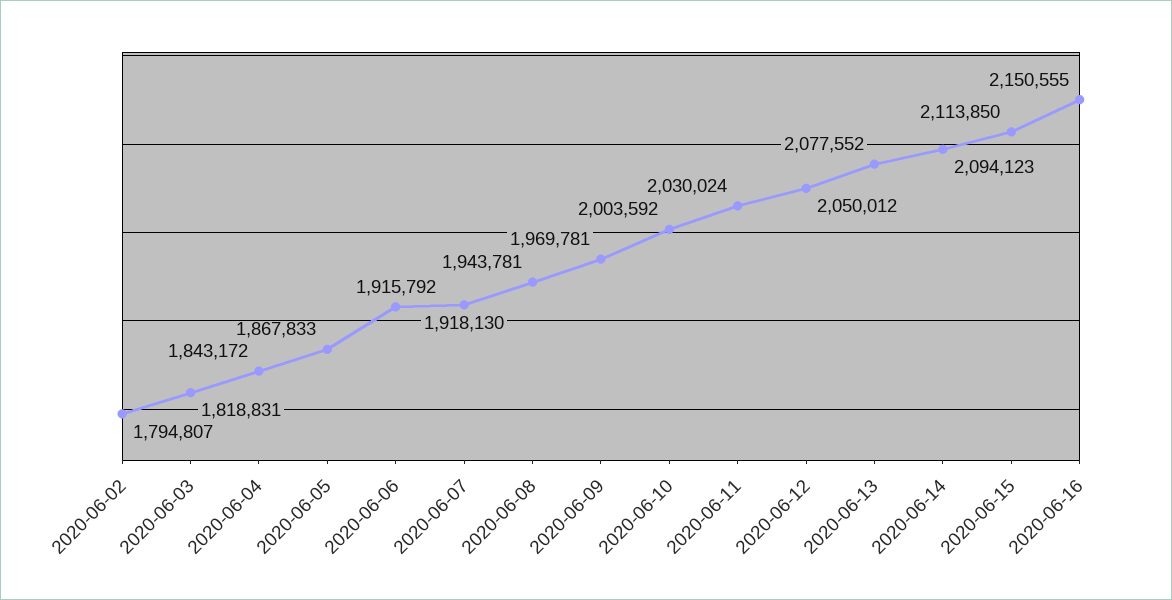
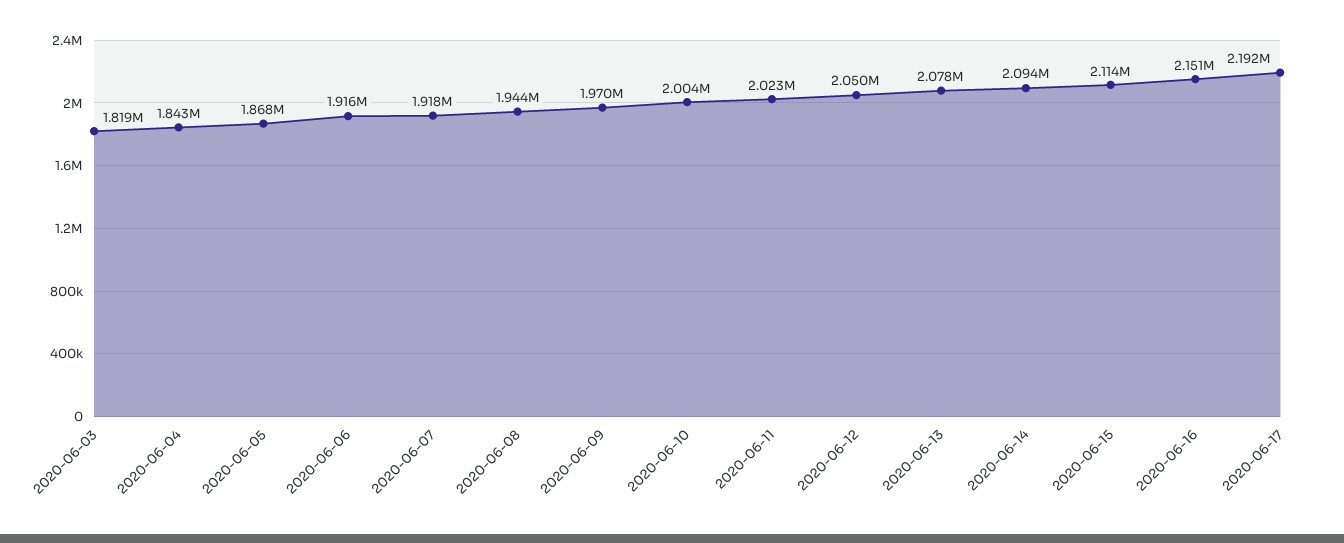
2020-06-02: 1794807 -> none
2020-06-11: 2030024 -> 2023000
2020-06-17: none -> 2192000

